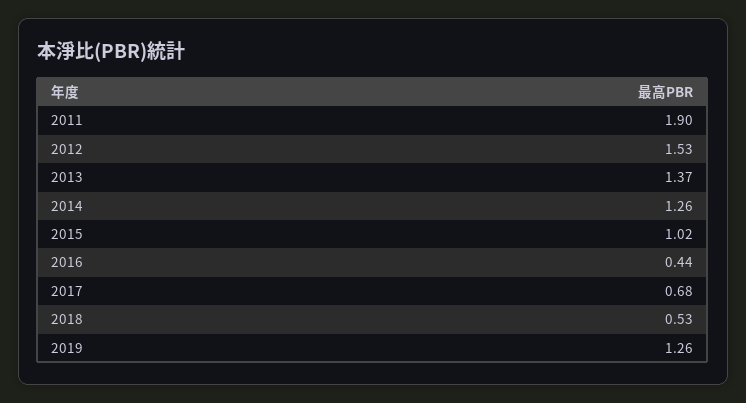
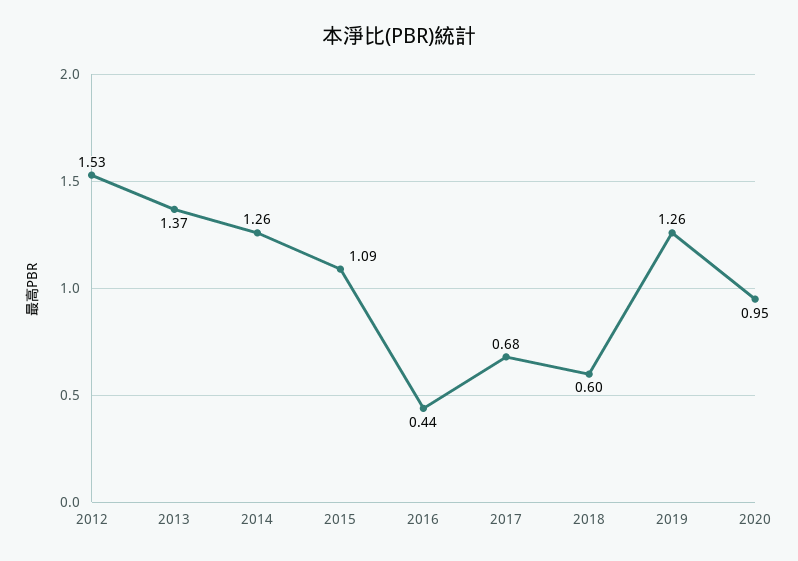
2011: 1.9 -> none
2015: 1.02 -> 1.09
2018: 0.53 -> 0.6
2020: none -> 0.95

